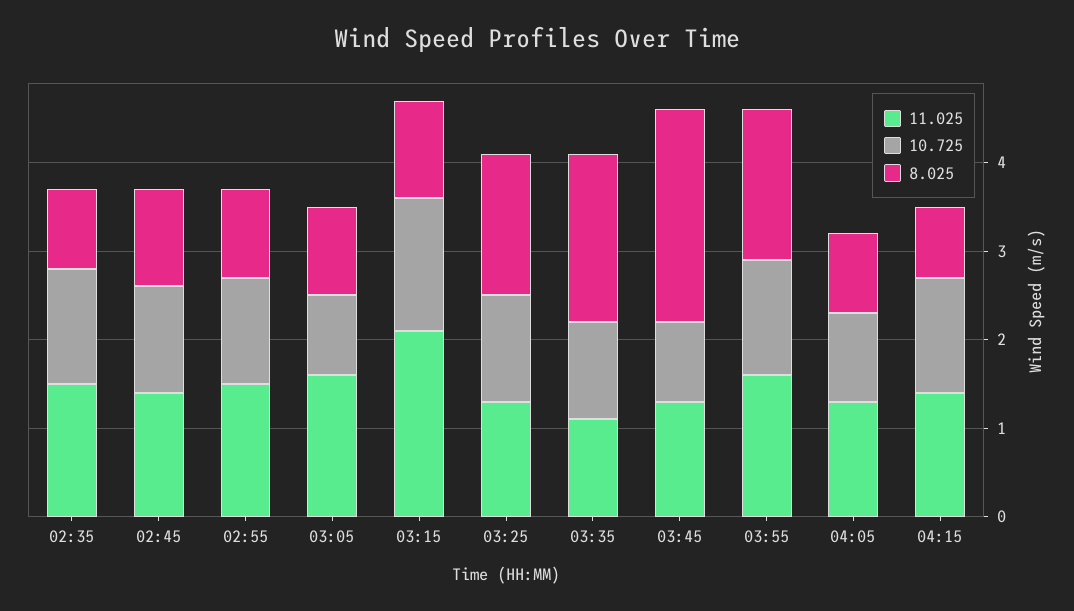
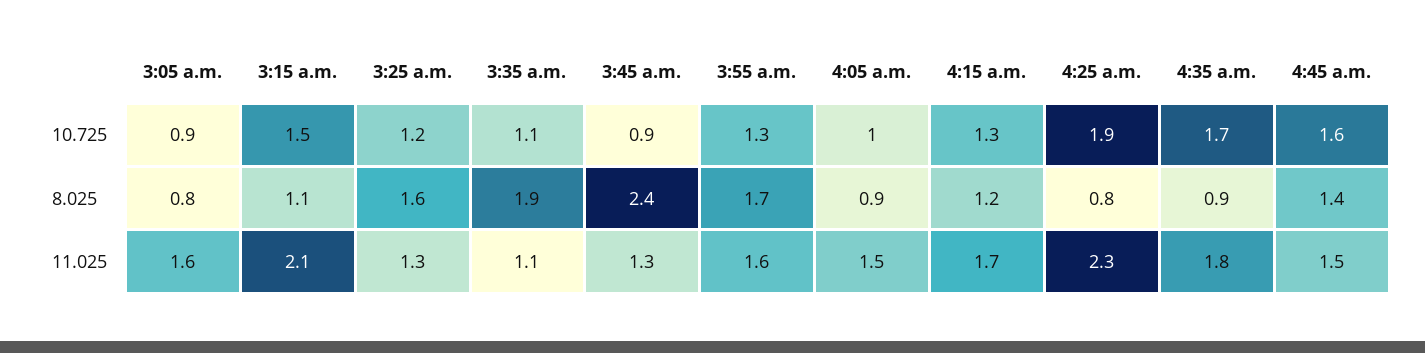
11.025, 02:35: 1.5 -> none
10.725, 02:35: 1.3 -> none
8.025, 02:35: 0.9 -> none
11.025, 02:45: 1.4 -> none
10.725, 02:45: 1.2 -> none
8.025, 02:45: 1.1 -> none
11.025, 02:55: 1.5 -> none
10.725, 02:55: 1.2 -> none
8.025, 02:55: 1 -> none
8.025, 03:05: 1 -> 0.8
11.025, 04:05: 1.3 -> 1.5
11.025, 04:15: 1.4 -> 1.7
8.025, 04:15: 0.8 -> 1.2
10.725, 4:25 a.m.: none -> 1.9
10.725, 4:35 a.m.: none -> 1.7
10.725, 4:45 a.m.: none -> 1.6
8.025, 4:25 a.m.: none -> 0.8
8.025, 4:35 a.m.: none -> 0.9
8.025, 4:45 a.m.: none -> 1.4
11.025, 4:25 a.m.: none -> 2.3
11.025, 4:35 a.m.: none -> 1.8
11.025, 4:45 a.m.: none -> 1.5

